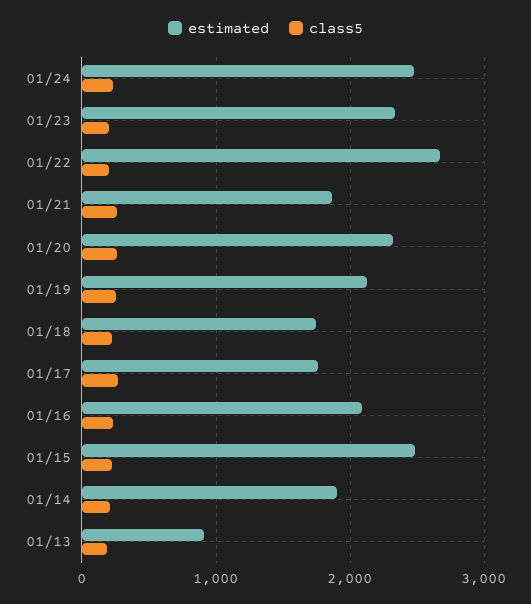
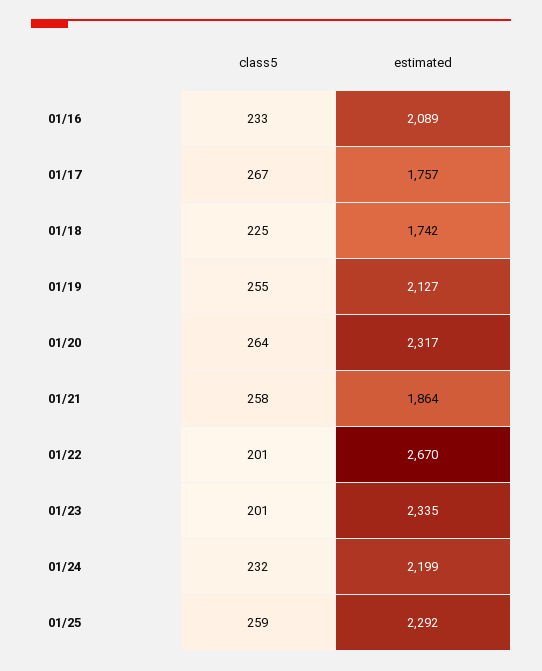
estimated, 01/24: 2500 -> 2199
estimated, 01/15: 2500 -> none
class5, 01/15: 200 -> none
estimated, 01/14: 1900 -> none
class5, 01/14: 200 -> none
estimated, 01/13: 900 -> none
class5, 01/13: 200 -> none
class5, 01/25: none -> 259
estimated, 01/25: none -> 2292

